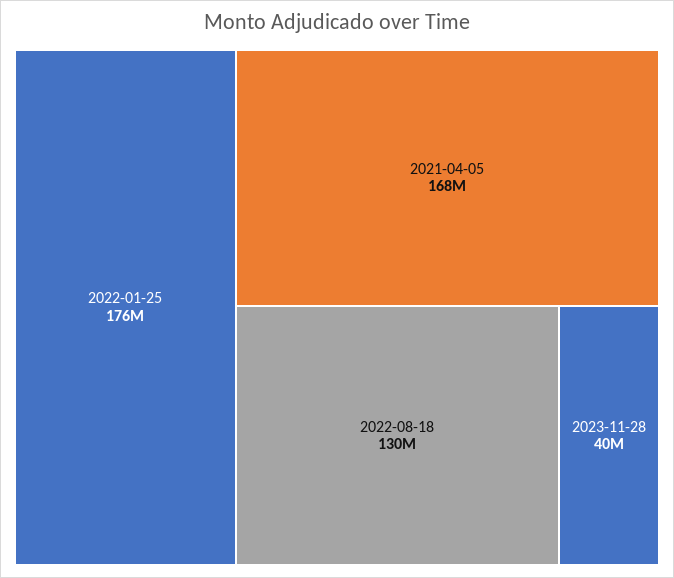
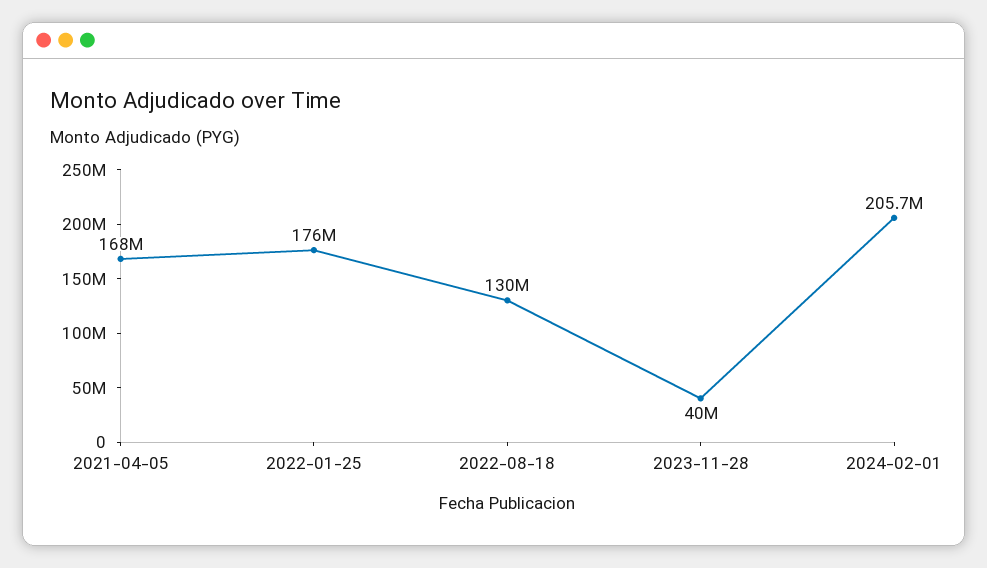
2024-02-01: none -> 205700000

